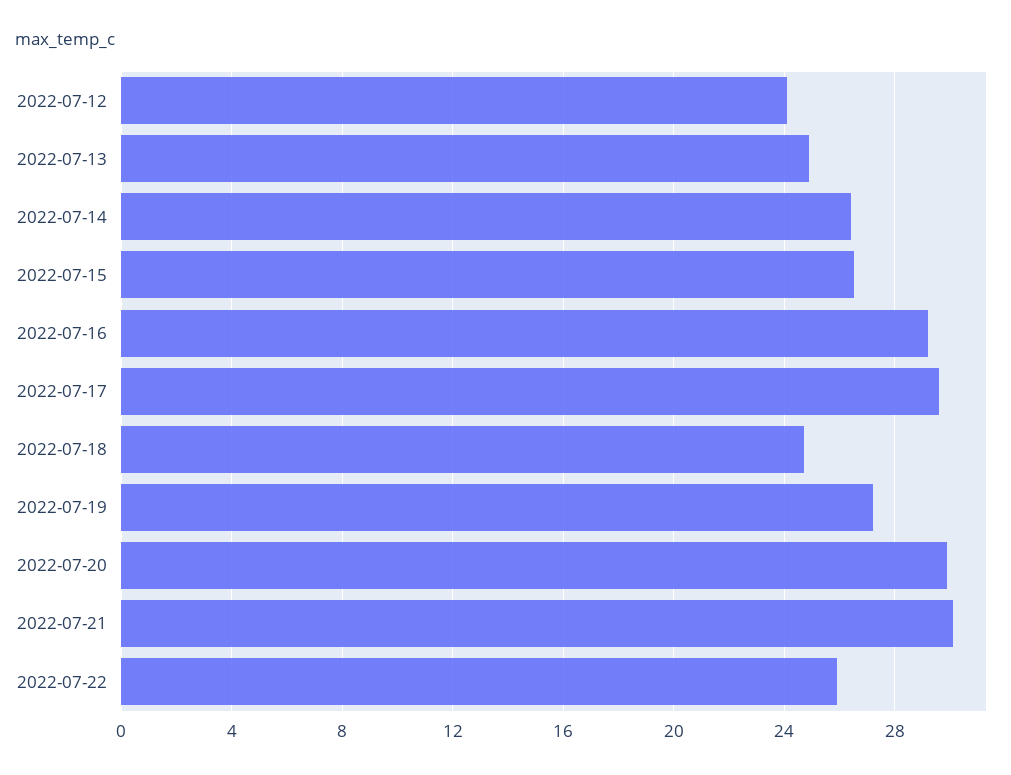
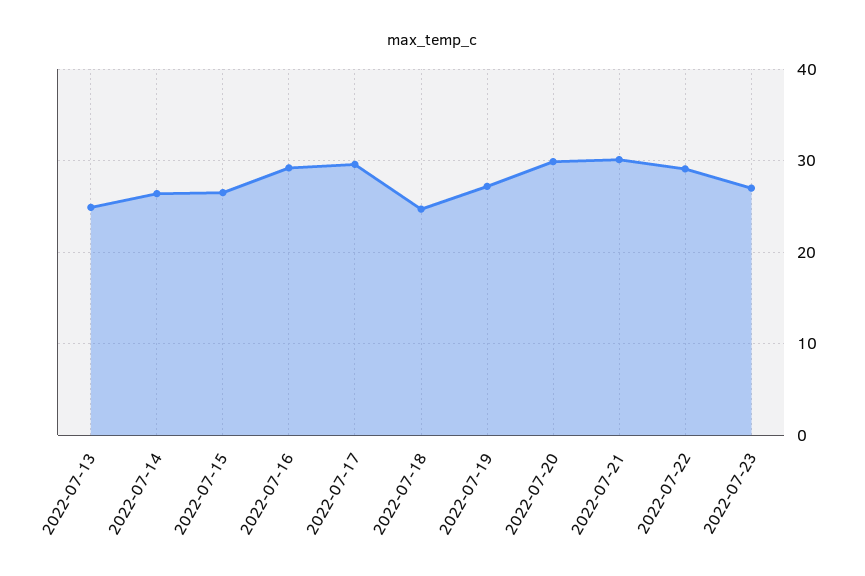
2022-07-12: 24 -> none
2022-07-22: 26 -> 29
2022-07-23: none -> 27

